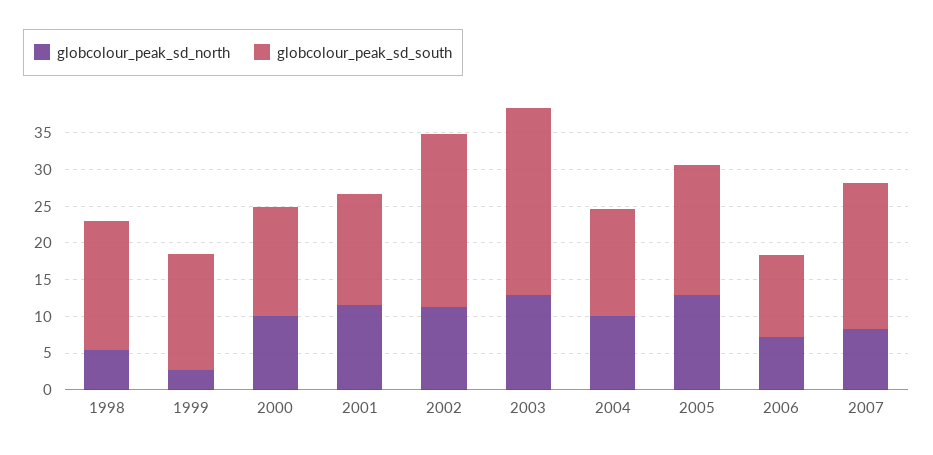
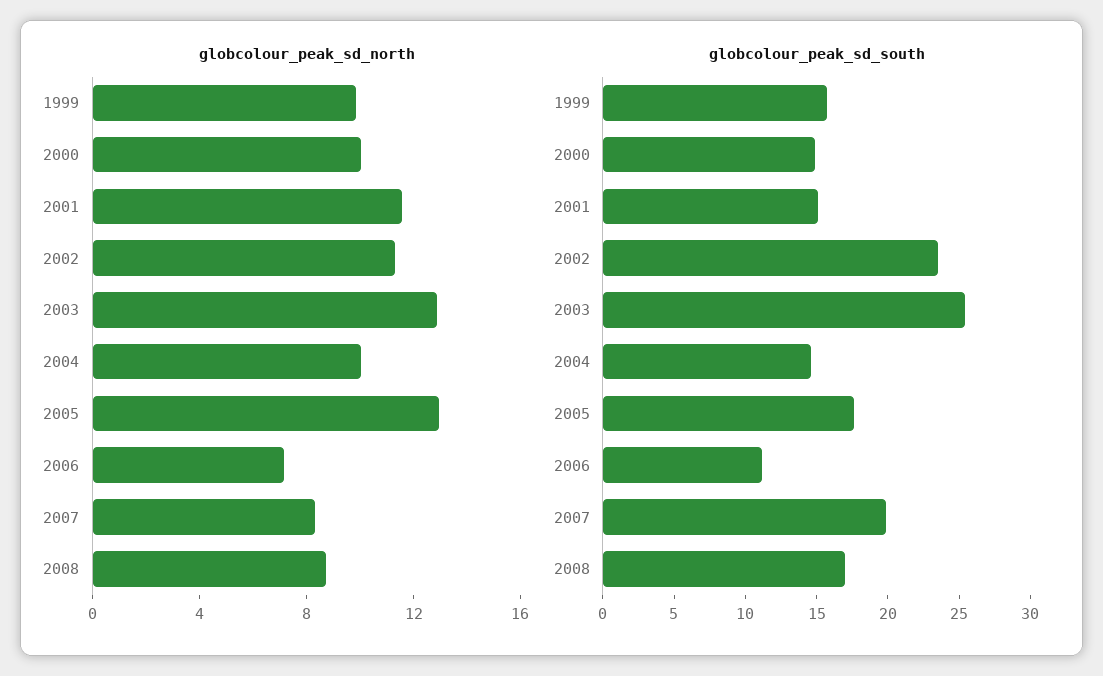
globcolour_peak_sd_north, 1998: 5 -> none
globcolour_peak_sd_south, 1998: 17.5 -> none
globcolour_peak_sd_north, 1999: 2.5 -> 10
globcolour_peak_sd_north, 2008: none -> 9
globcolour_peak_sd_south, 2008: none -> 17

